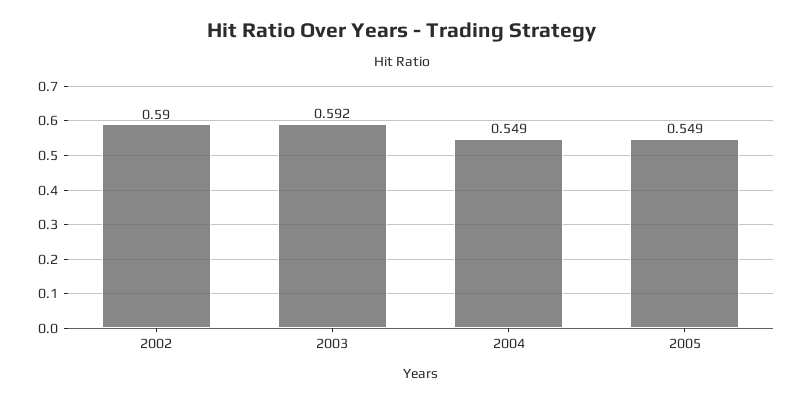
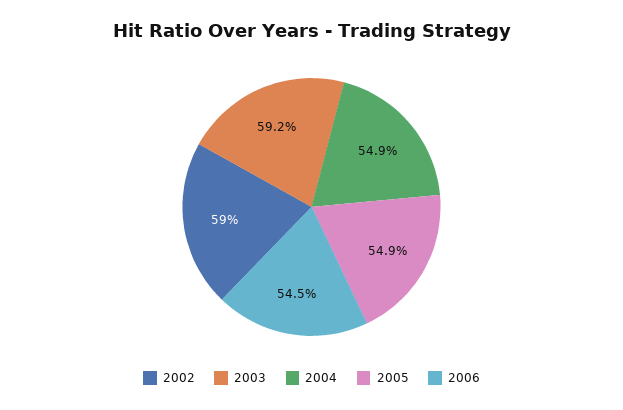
2006: none -> 0.545

